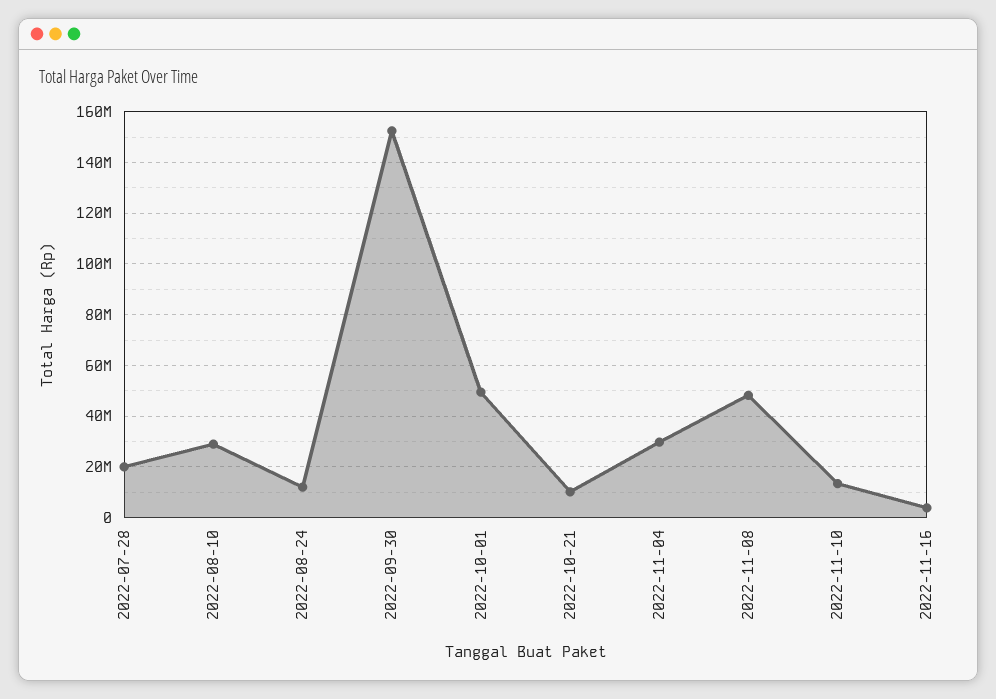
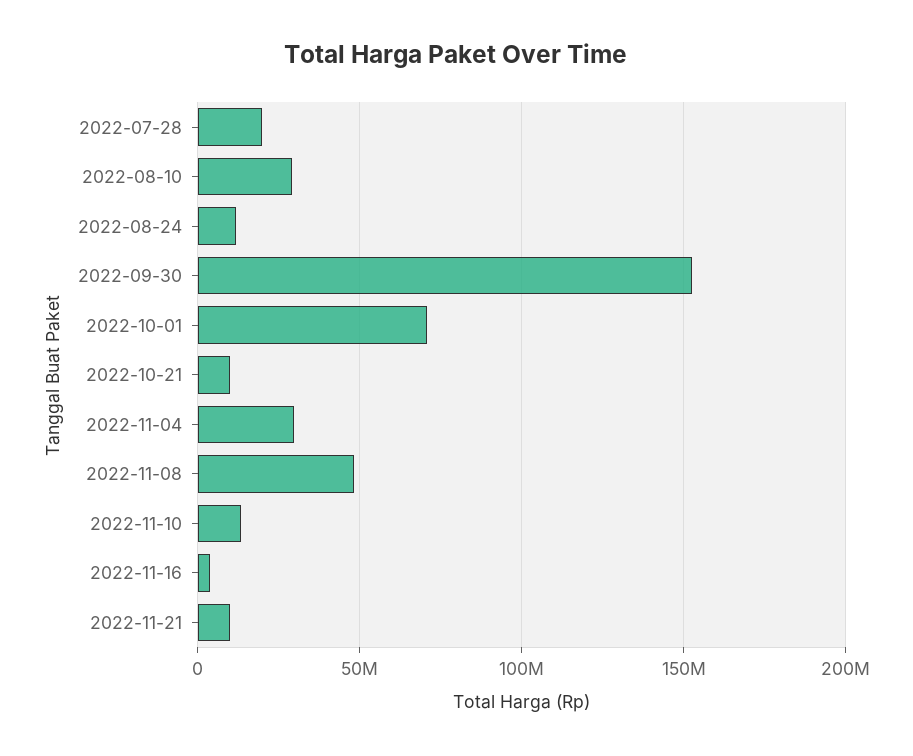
2022-10-01: 50000000 -> 70000000
2022-11-21: none -> 10000000

